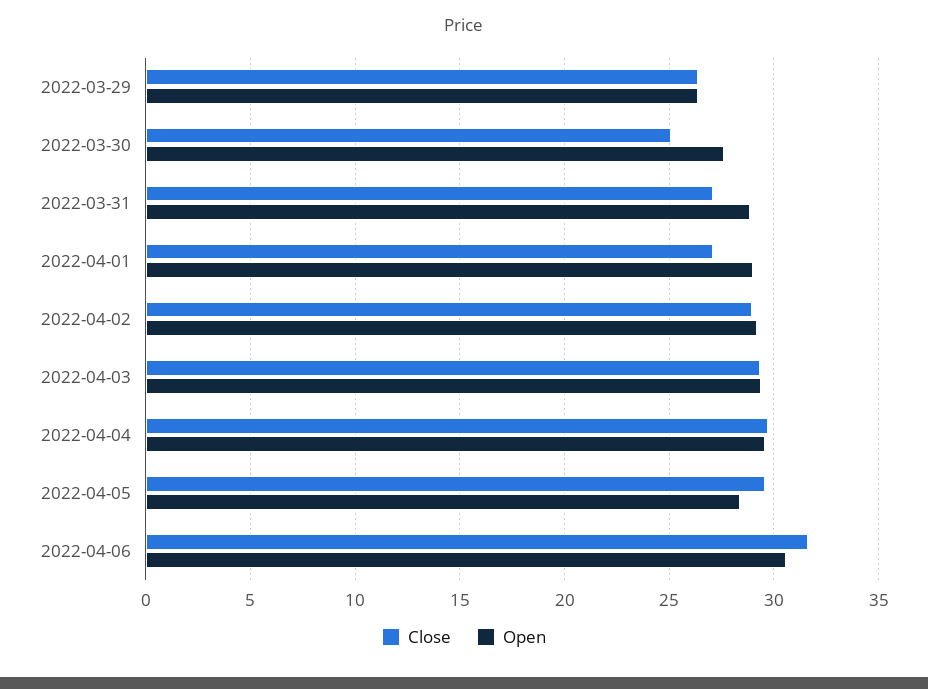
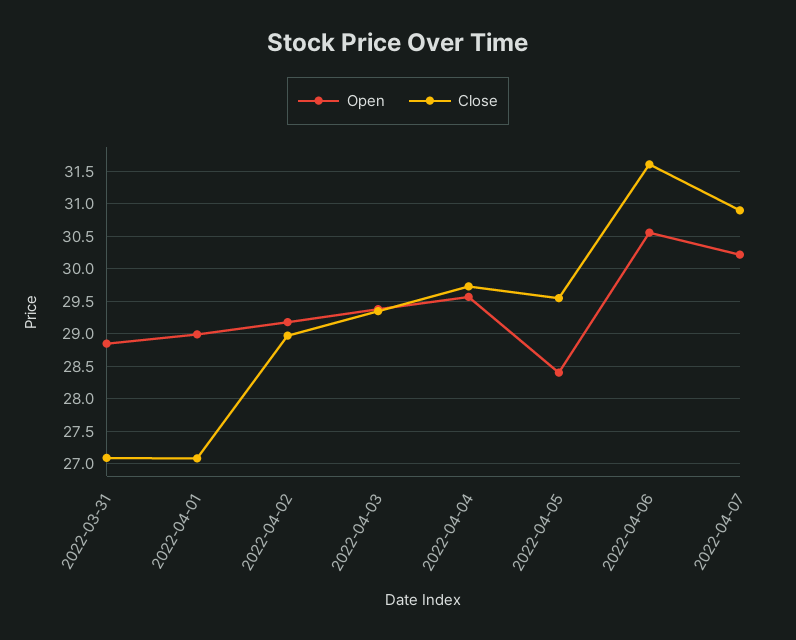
Close, 2022-03-29: 26.5 -> none
Open, 2022-03-29: 26.5 -> none
Close, 2022-03-30: 25 -> none
Open, 2022-03-30: 27.5 -> none
Open, 2022-04-07: none -> 30.2
Close, 2022-04-07: none -> 30.9

